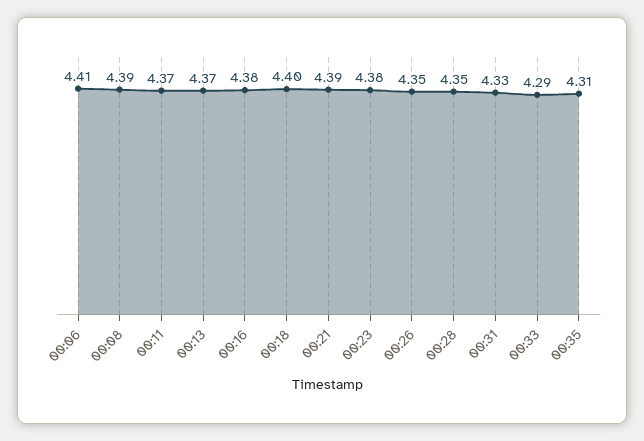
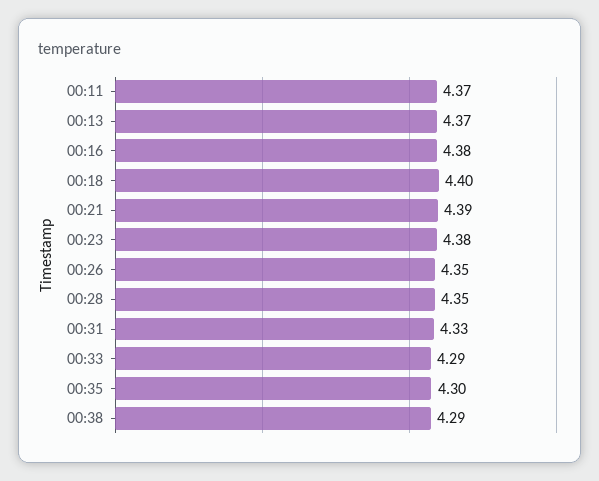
00:06: 4.41 -> none
00:08: 4.39 -> none
00:35: 4.31 -> 4.3
00:38: none -> 4.29

